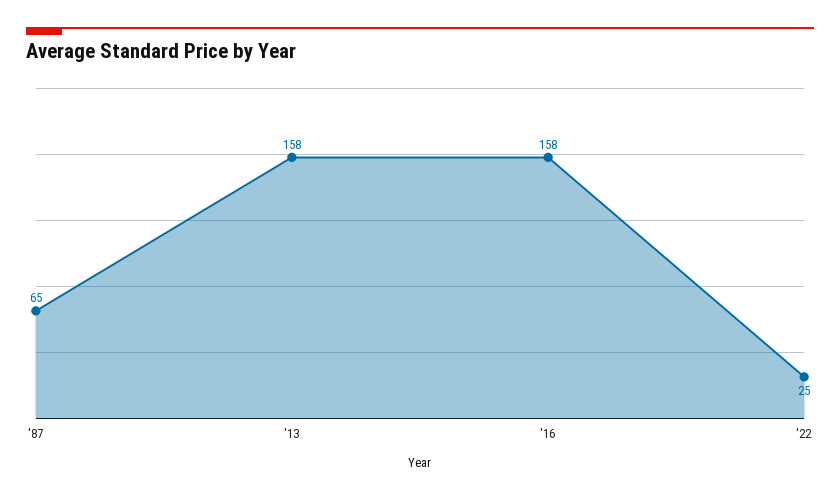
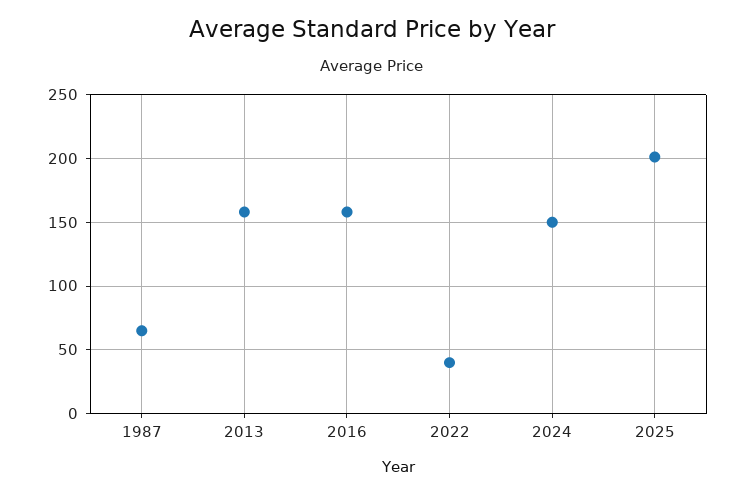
'22: 25 -> 40
2024: none -> 150
2025: none -> 200

